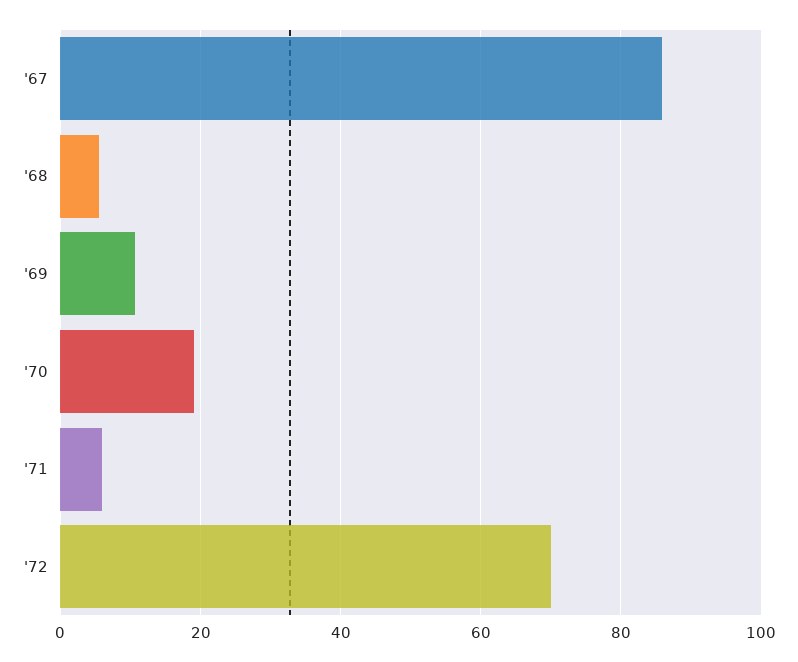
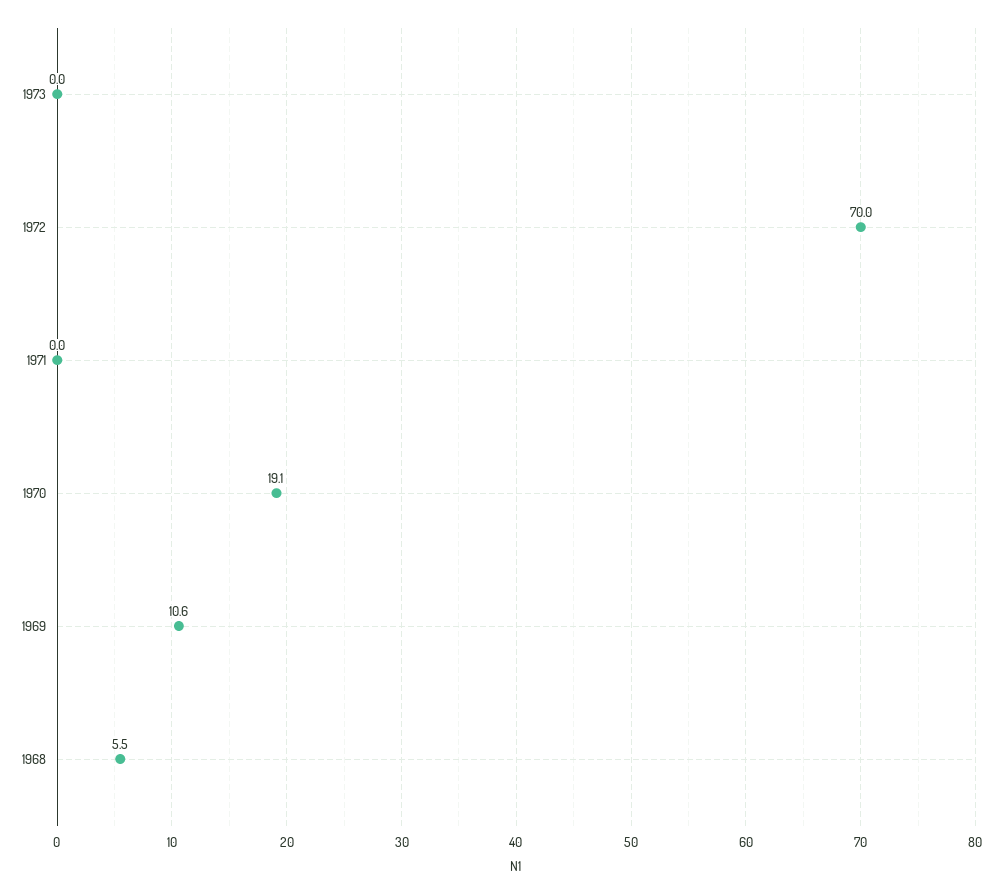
'67: 86 -> none
'71: 6 -> 0
1973: none -> 0

